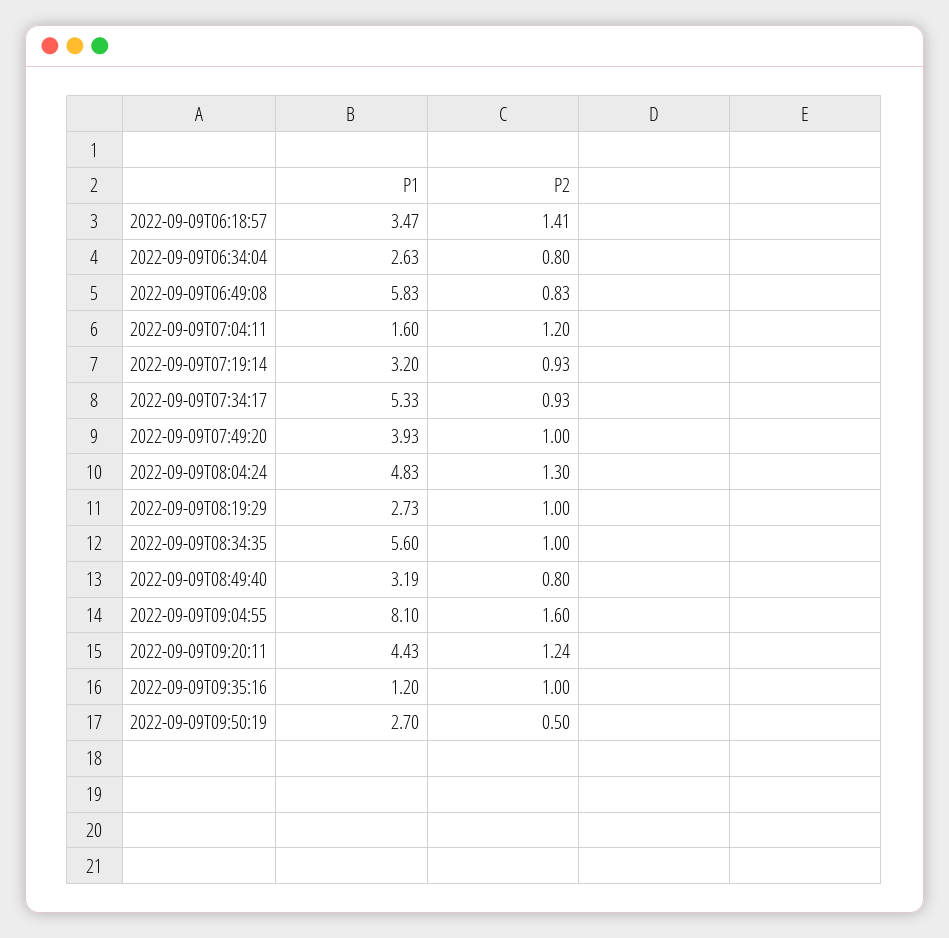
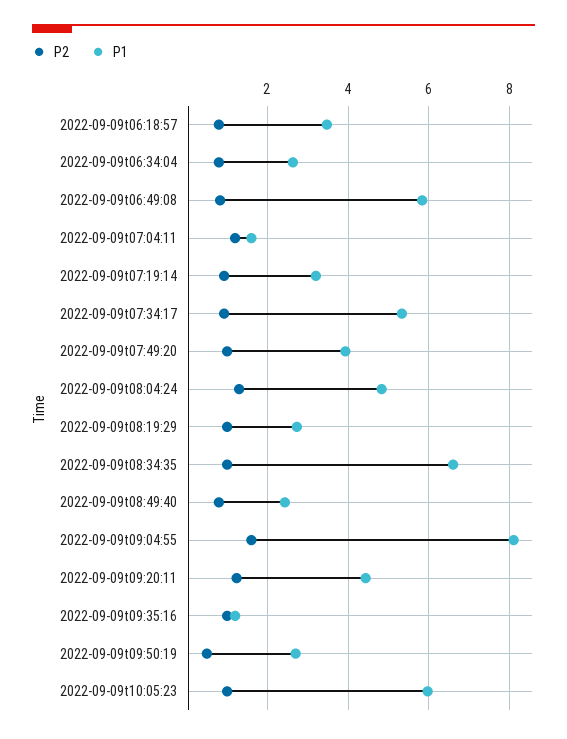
P2, 2022-09-09T06:18:57: 1.41 -> 0.8
P1, 2022-09-09T08:34:35: 5.6 -> 6.6
P1, 2022-09-09T08:49:40: 3.19 -> 2.4
P2, 2022-09-09t10:05:23: none -> 1
P1, 2022-09-09t10:05:23: none -> 6

